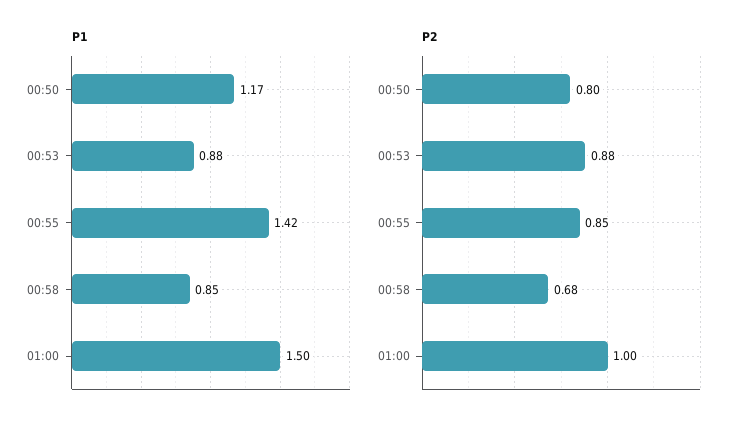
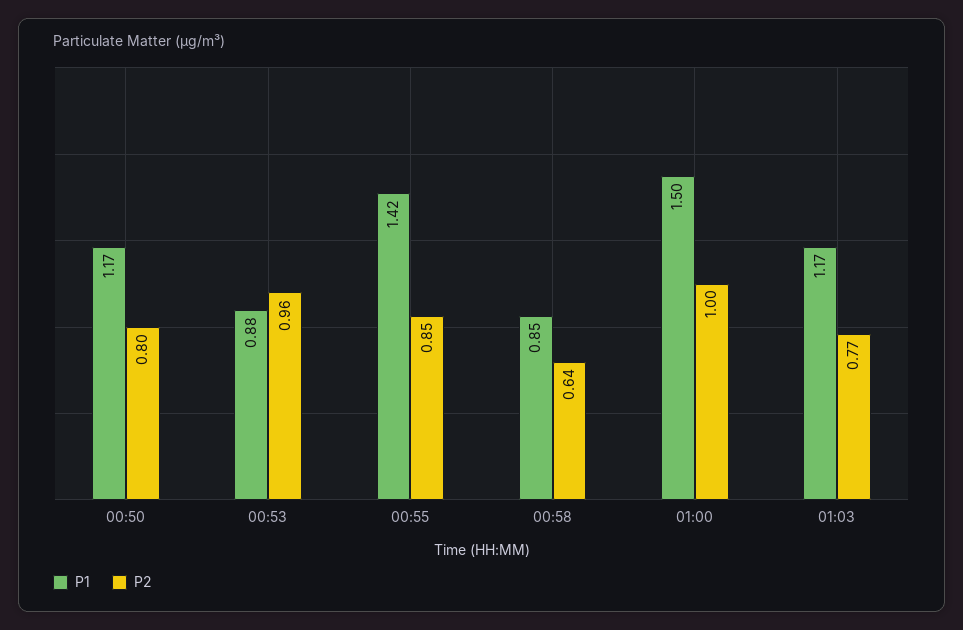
P2, 00:53: 0.88 -> 0.96
P2, 00:58: 0.68 -> 0.64
P1, 01:03: none -> 1.17
P2, 01:03: none -> 0.77

